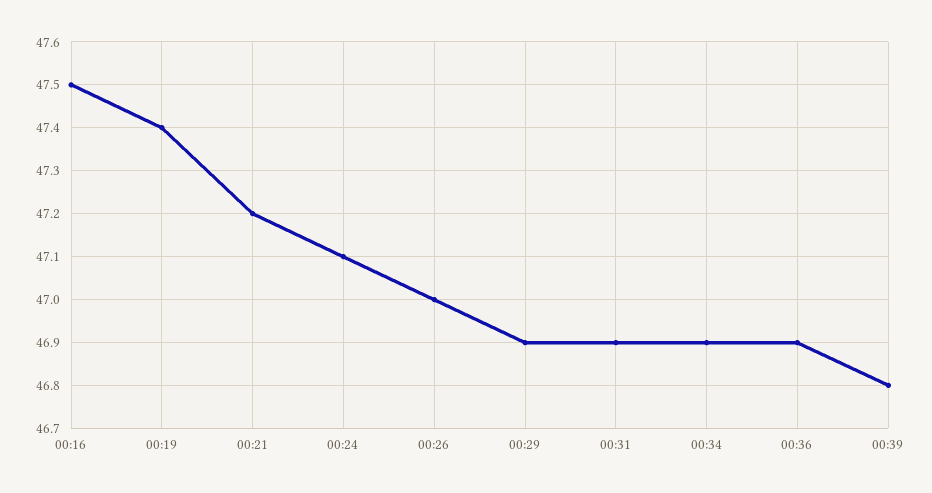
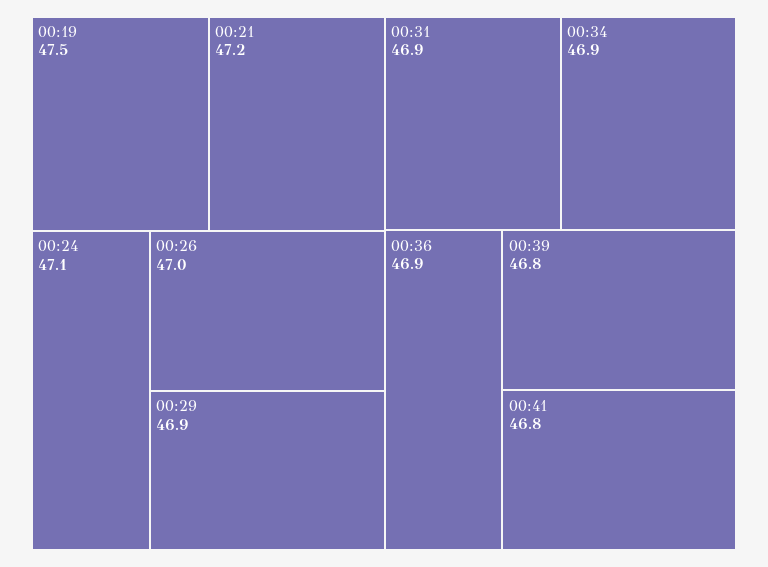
00:16: 47.5 -> none
00:19: 47.4 -> 47.5
00:41: none -> 46.8

